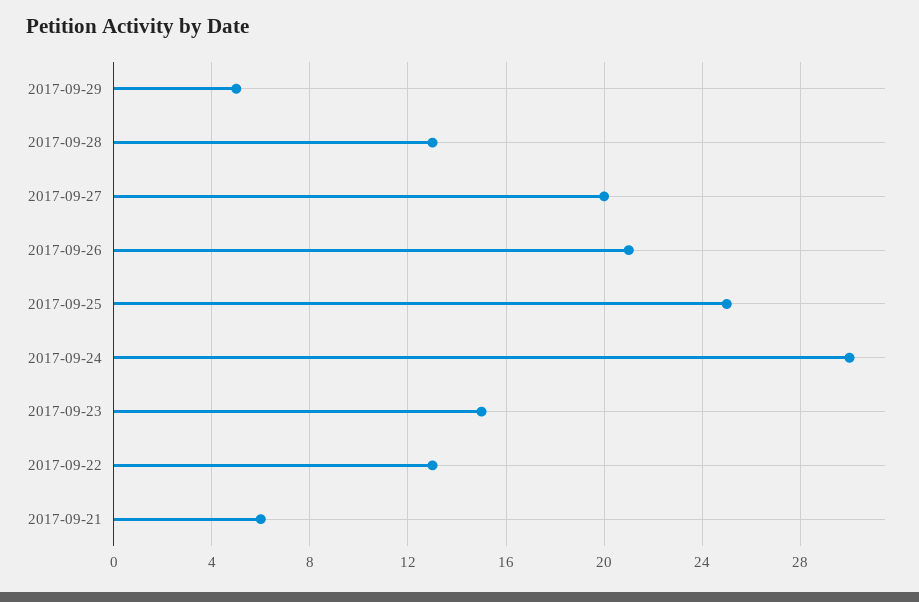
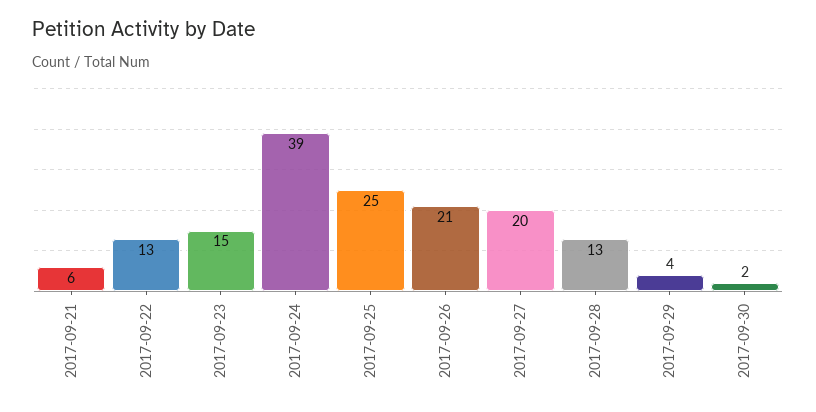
2017-09-29: 5 -> 4
2017-09-24: 30 -> 39
2017-09-30: none -> 2

